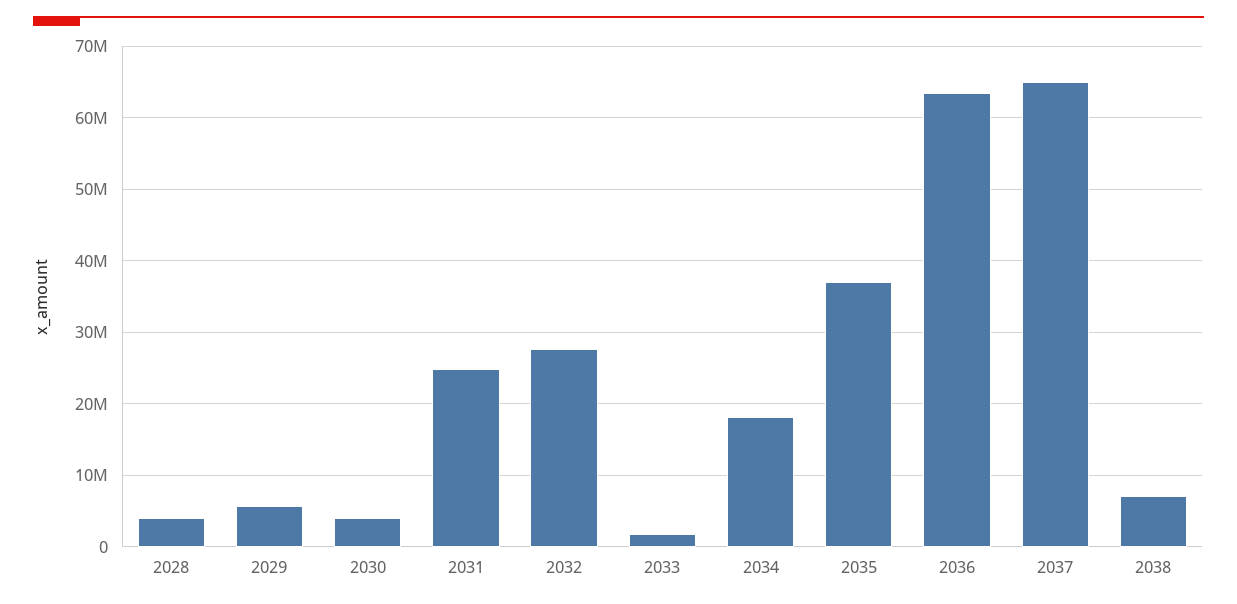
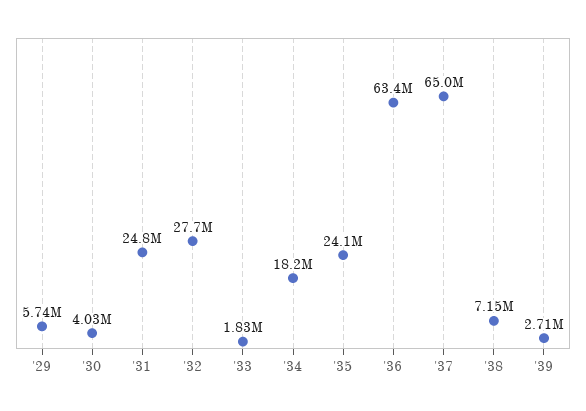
2028: 4000000 -> none
2035: 37000000 -> 24100000
'39: none -> 2710000

